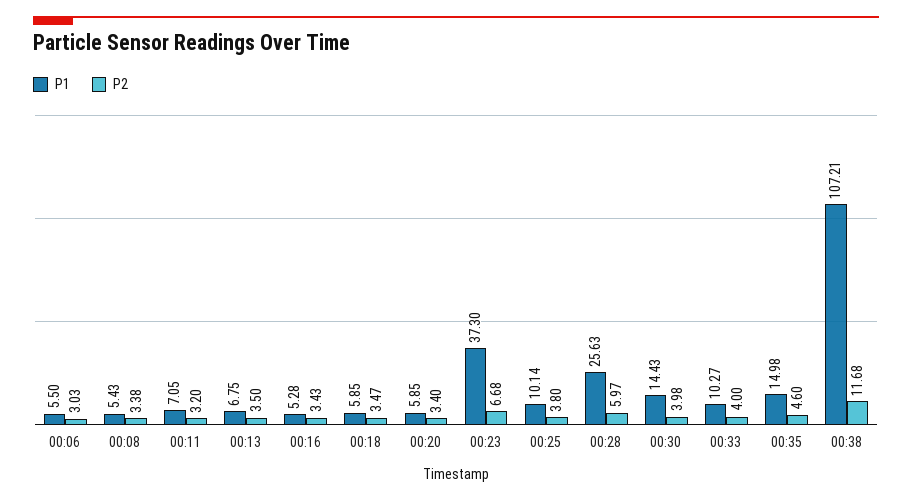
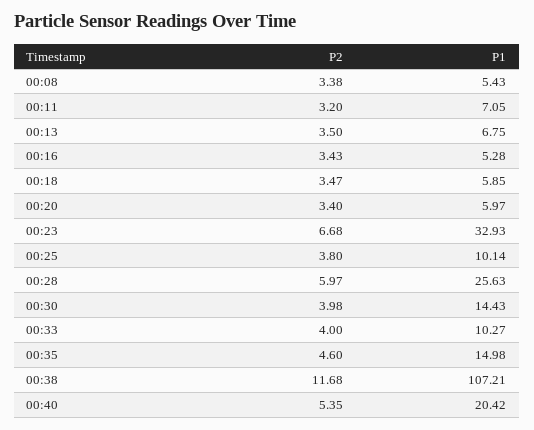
P1, 00:06: 5.5 -> none
P2, 00:06: 3.03 -> none
P1, 00:20: 5.85 -> 5.97
P1, 00:23: 37.3 -> 32.93
P2, 00:40: none -> 5.35
P1, 00:40: none -> 20.42

